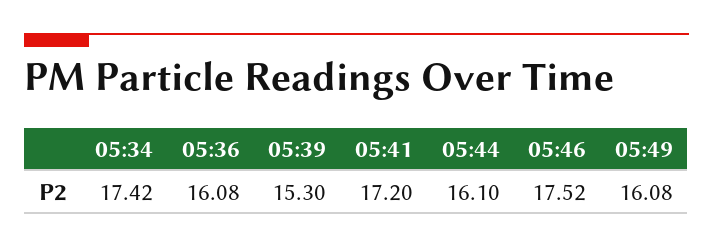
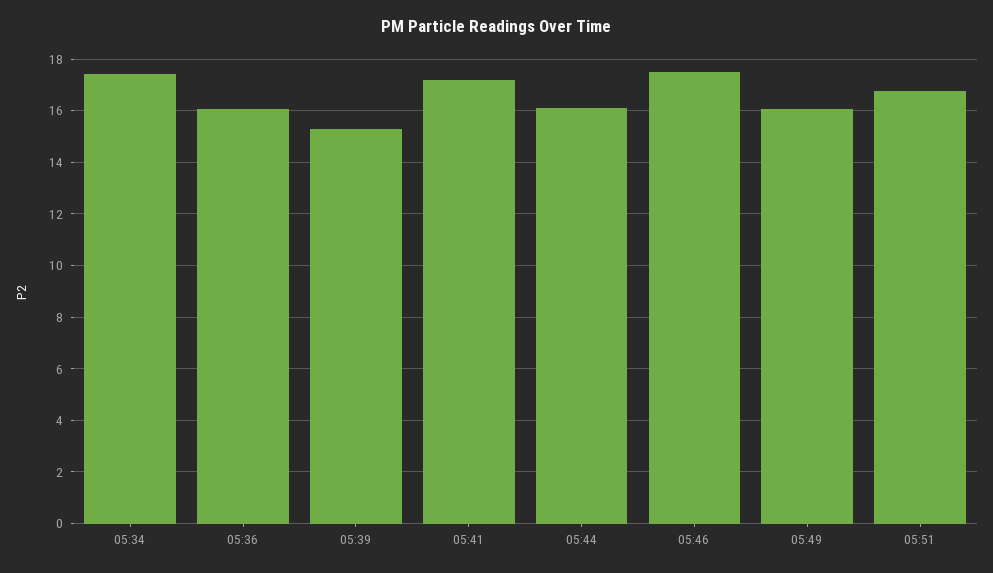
05:51: none -> 16.75

